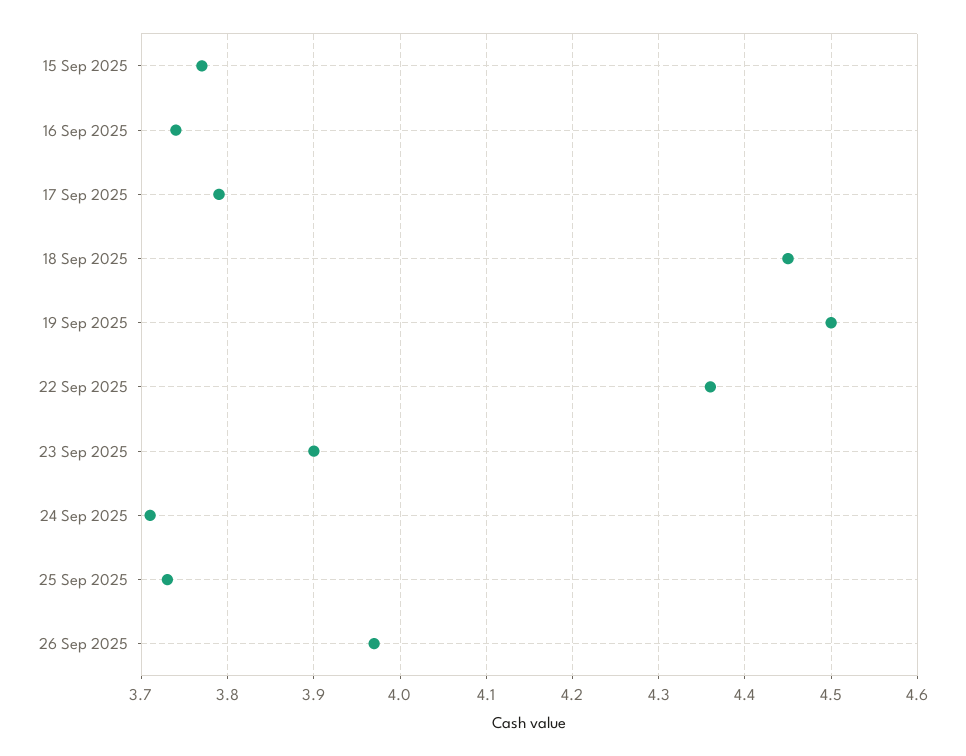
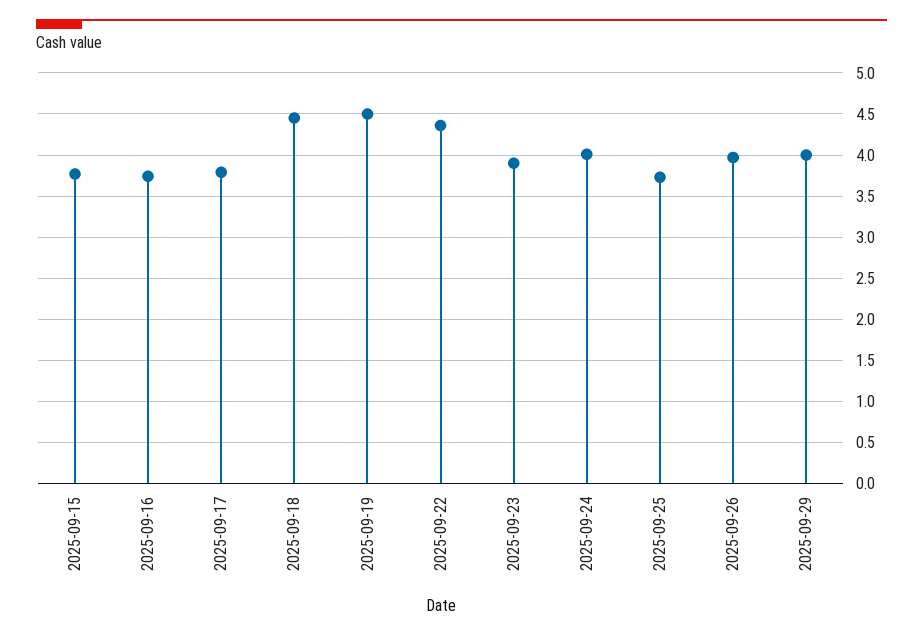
24 Sep 2025: 3.71 -> 4
2025-09-29: none -> 4

